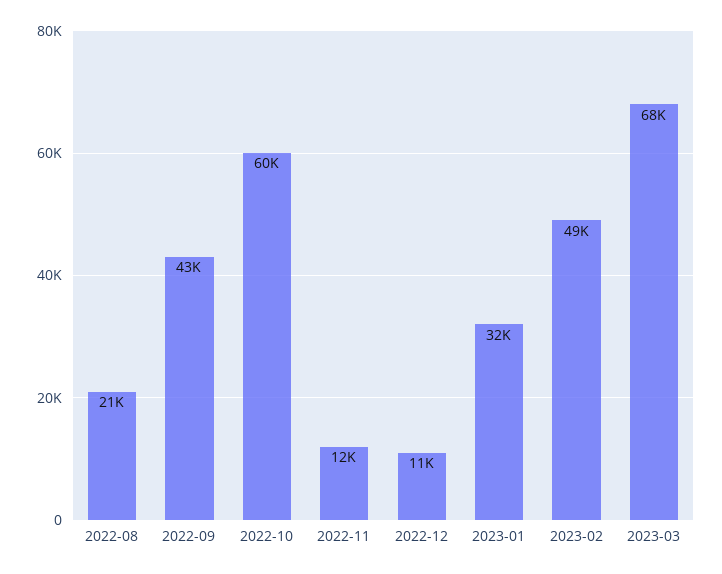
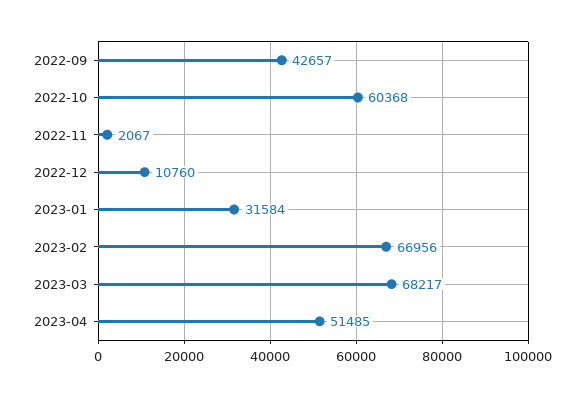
2022-08: 21000 -> none
2022-11: 12000 -> 2067
2023-02: 49000 -> 66956
2023-04: none -> 51485

